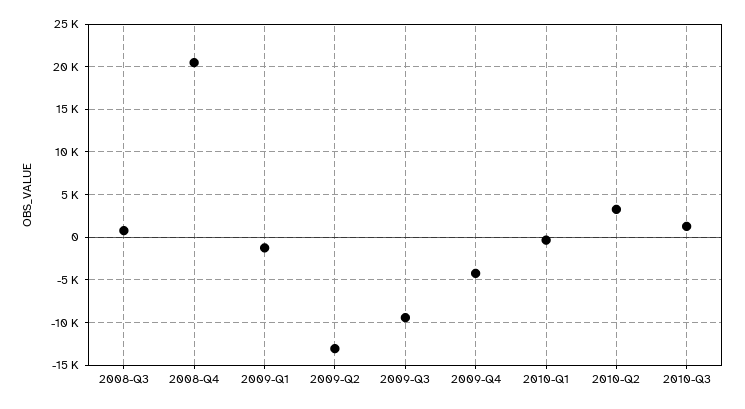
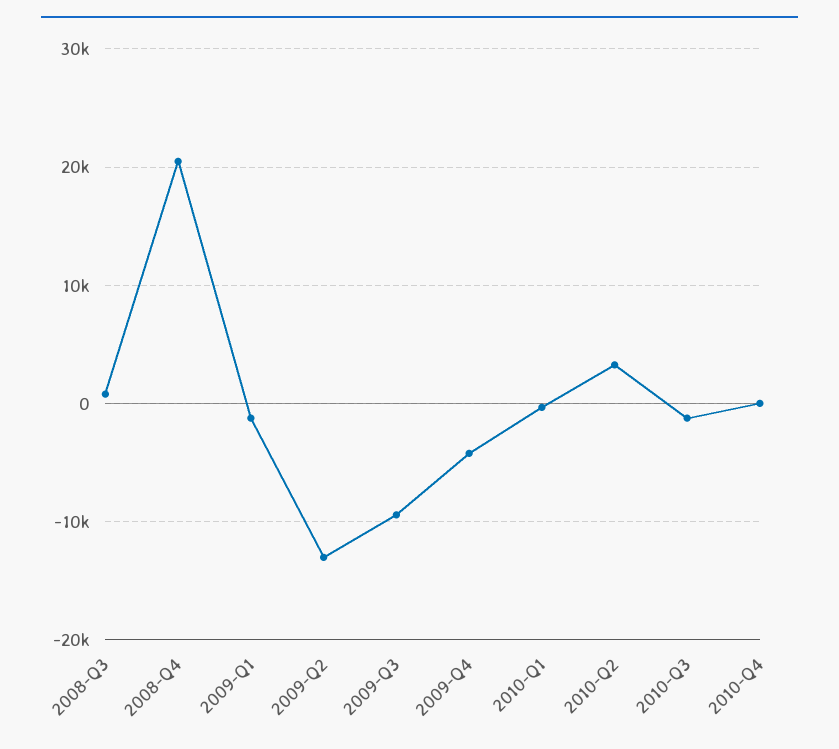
2010-Q3: 1000 -> -1000
2010-Q4: none -> 0

